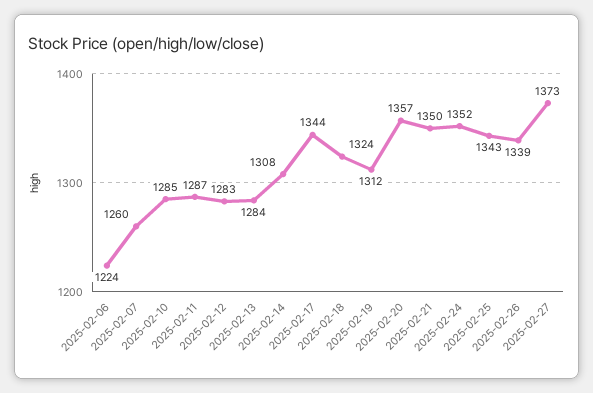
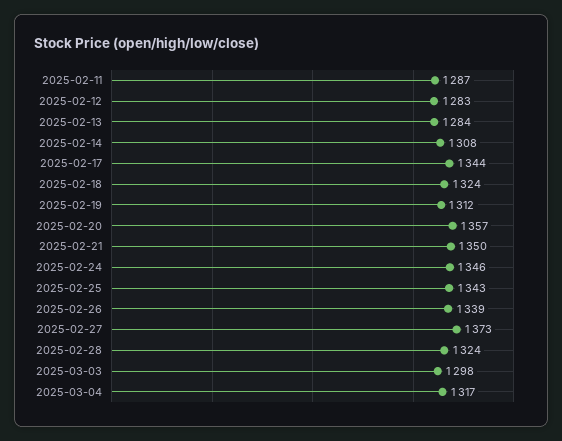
2025-02-06: 1224 -> none
2025-02-07: 1260 -> none
2025-02-10: 1285 -> none
2025-02-24: 1352 -> 1346
2025-02-28: none -> 1324
2025-03-03: none -> 1298
2025-03-04: none -> 1317

